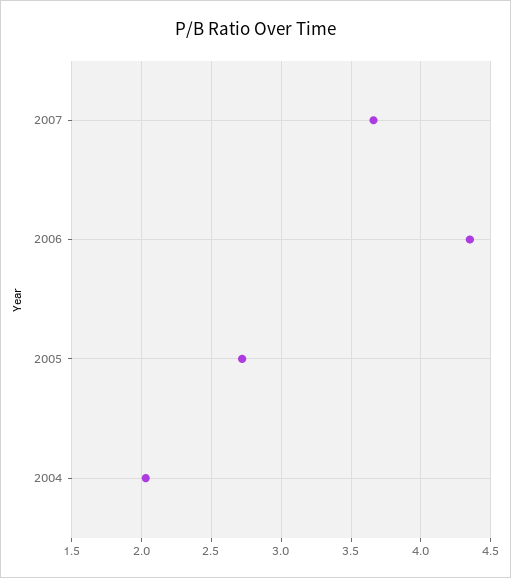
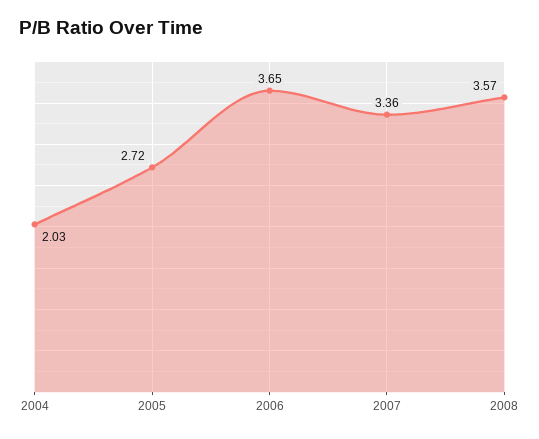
2007: 3.65 -> 3.36
2006: 4.35 -> 3.65
2008: none -> 3.57

